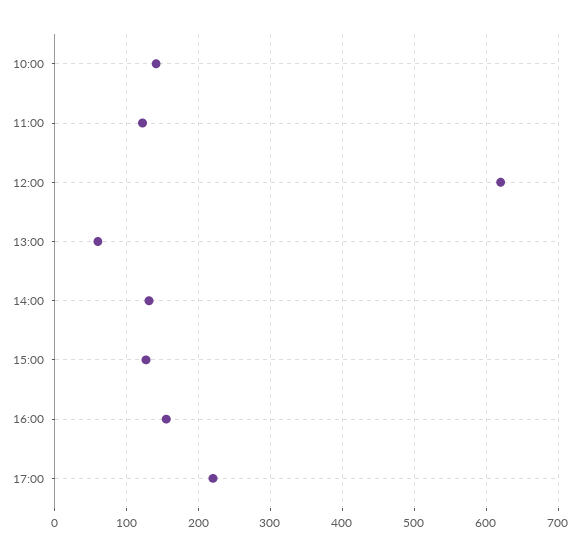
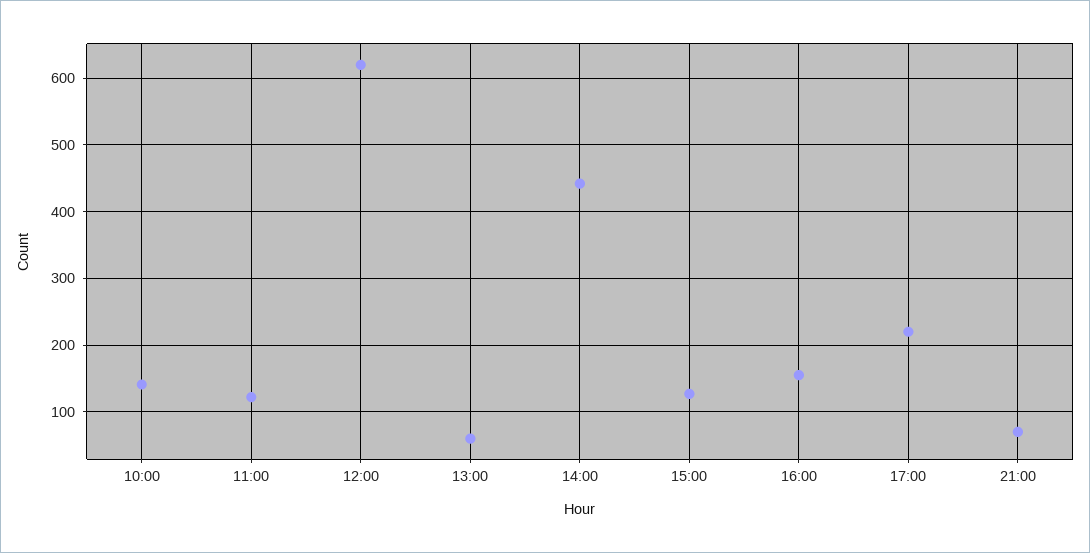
14:00: 130 -> 440
21:00: none -> 70

